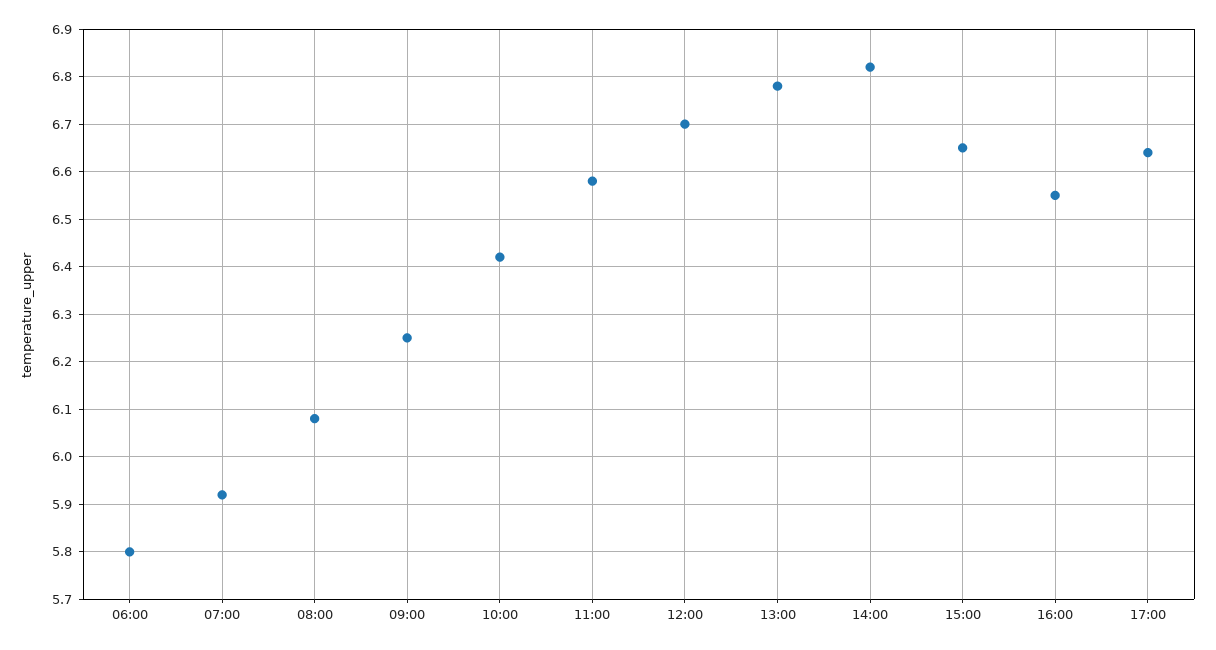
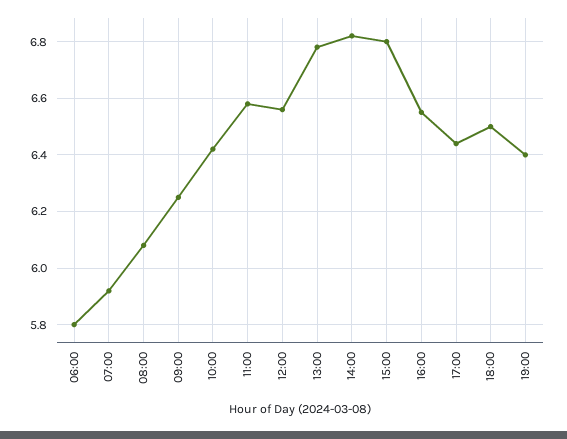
12:00: 6.7 -> 6.55
15:00: 6.65 -> 6.8
17:00: 6.65 -> 6.45
18:00: none -> 6.5
19:00: none -> 6.4

